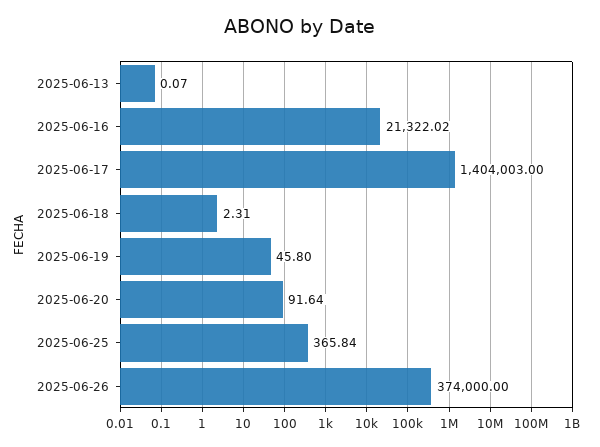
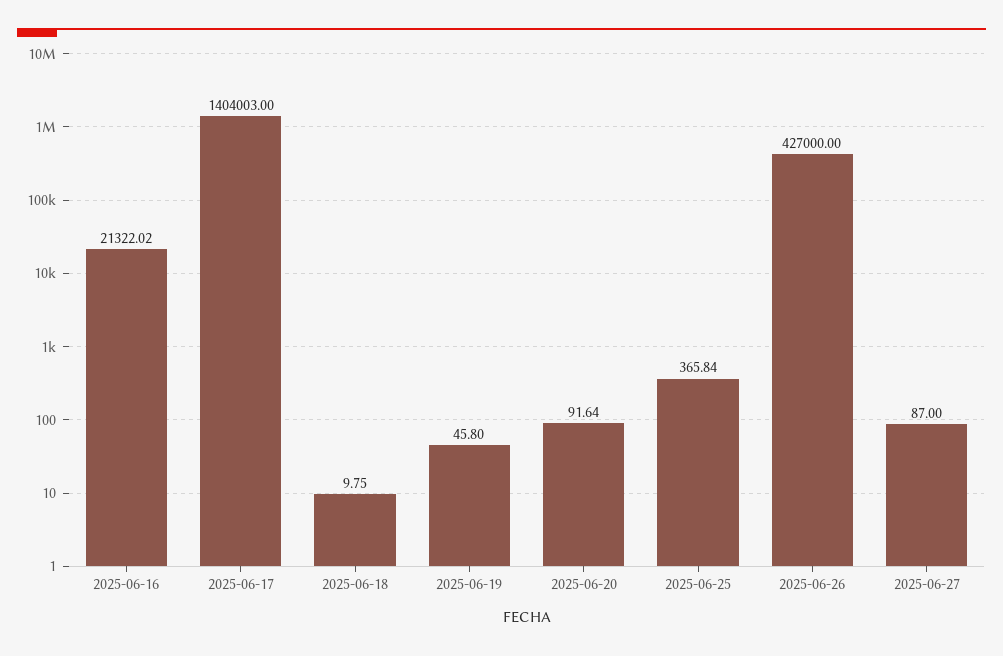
2025-06-13: 0.07 -> none
2025-06-18: 2.31 -> 9.75
2025-06-26: 374000 -> 427000
2025-06-27: none -> 87

